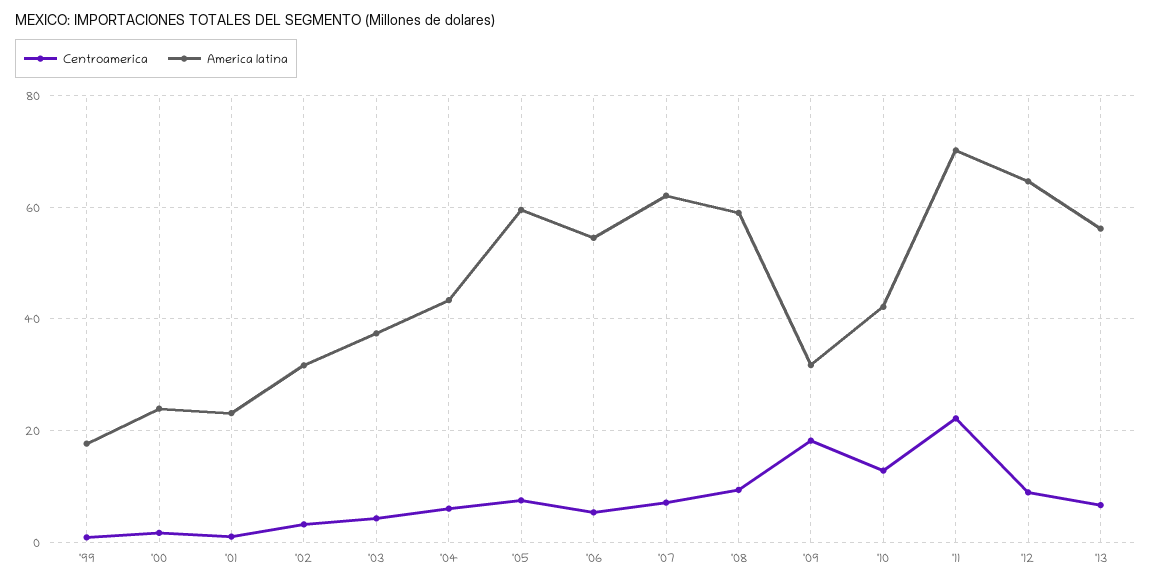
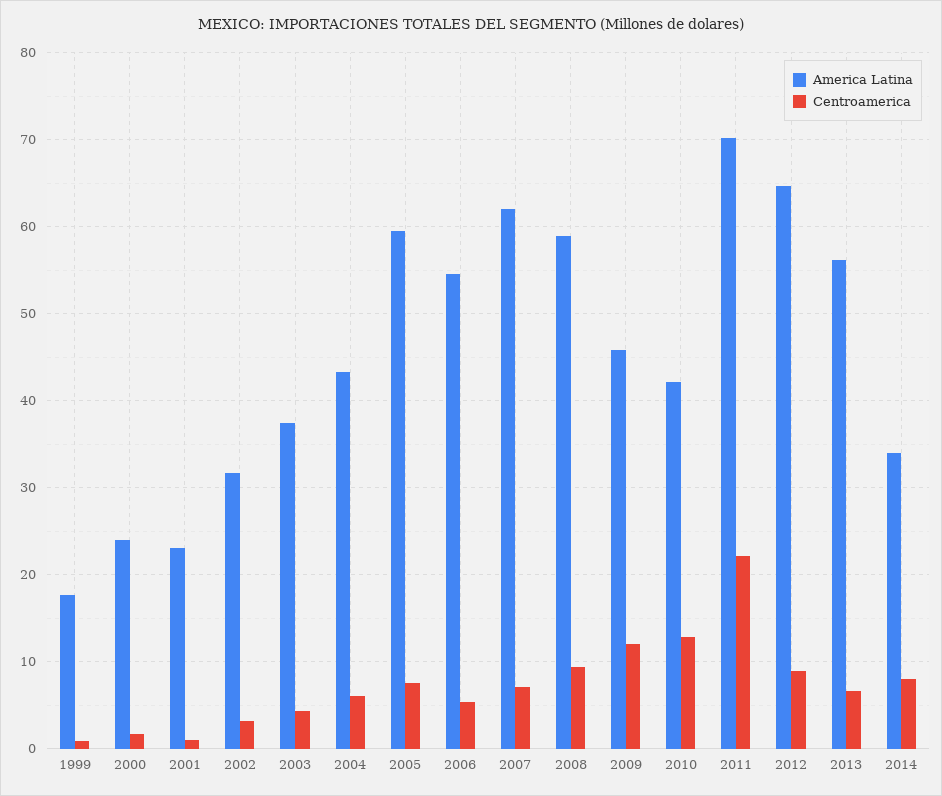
Centroamerica, '09: 18 -> 12
America latina, '09: 32 -> 46
America latina, 2014: none -> 34
Centroamerica, 2014: none -> 8

